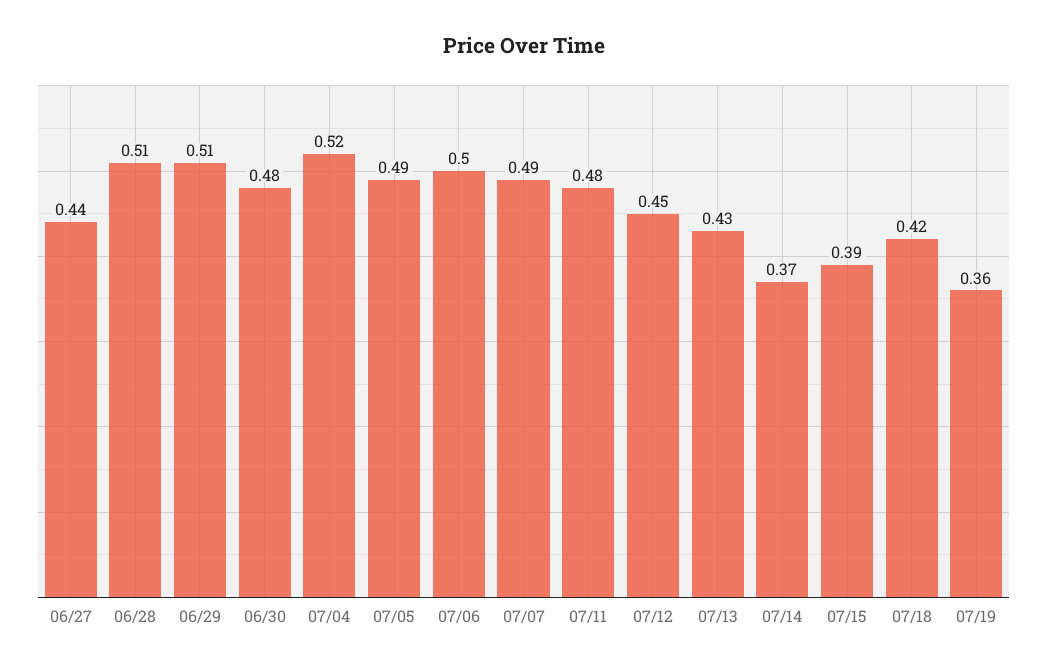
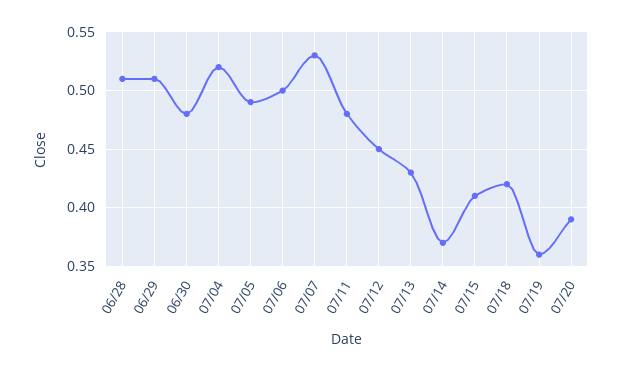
06/27: 0.44 -> none
07/07: 0.49 -> 0.53
07/15: 0.39 -> 0.41
07/20: none -> 0.39

